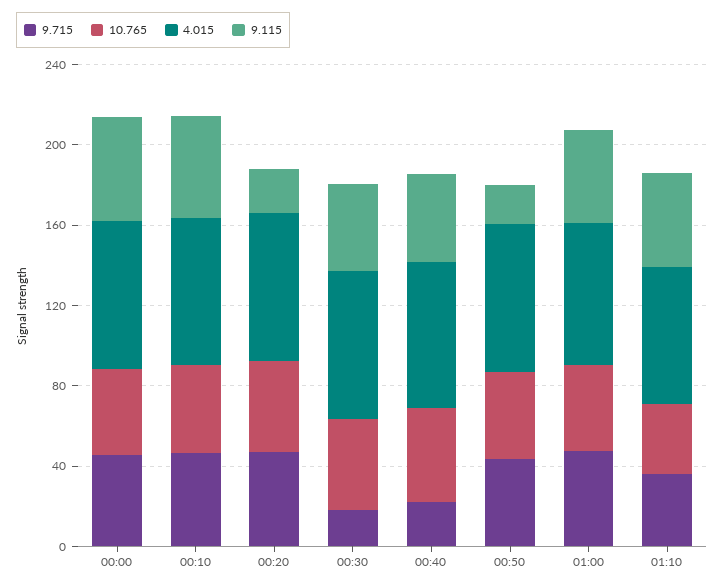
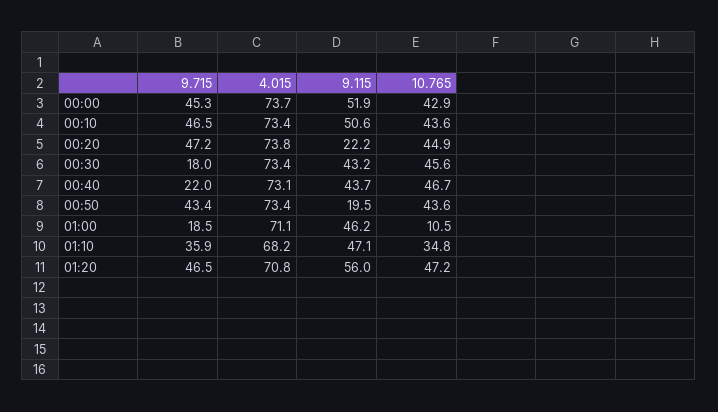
9.715, 01:00: 50 -> 18.5
10.765, 01:00: 40 -> 10.5
9.715, 01:20: none -> 46.5
4.015, 01:20: none -> 70.8
9.115, 01:20: none -> 56
10.765, 01:20: none -> 47.2

